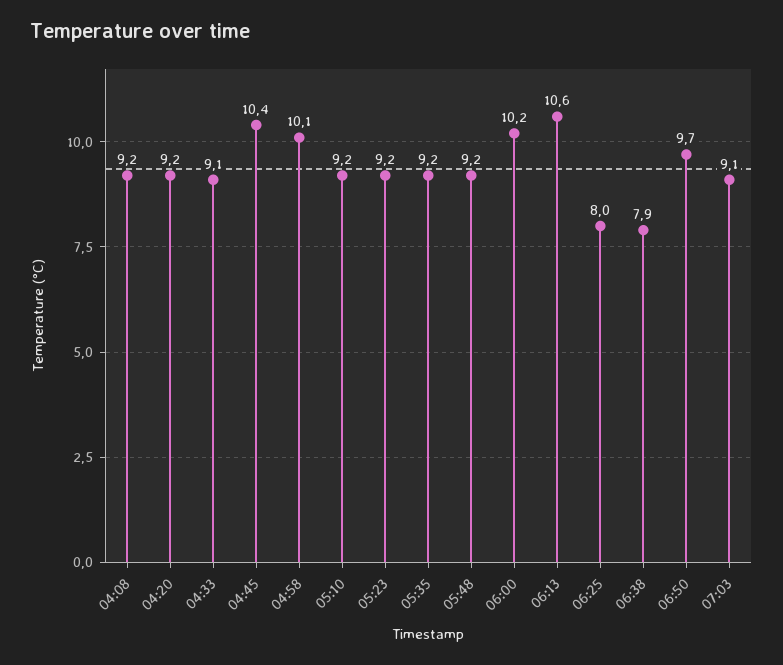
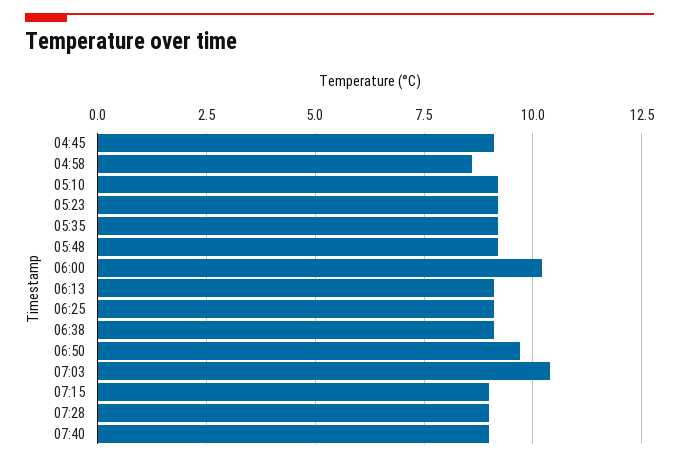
04:08: 9.2 -> none
04:20: 9.2 -> none
04:33: 9.1 -> none
04:45: 10.4 -> 9
04:58: 10.1 -> 8.5
06:13: 10.6 -> 9
06:25: 8 -> 9
06:38: 7.9 -> 9
07:03: 9.1 -> 10.5
07:15: none -> 9
07:28: none -> 9
07:40: none -> 9

